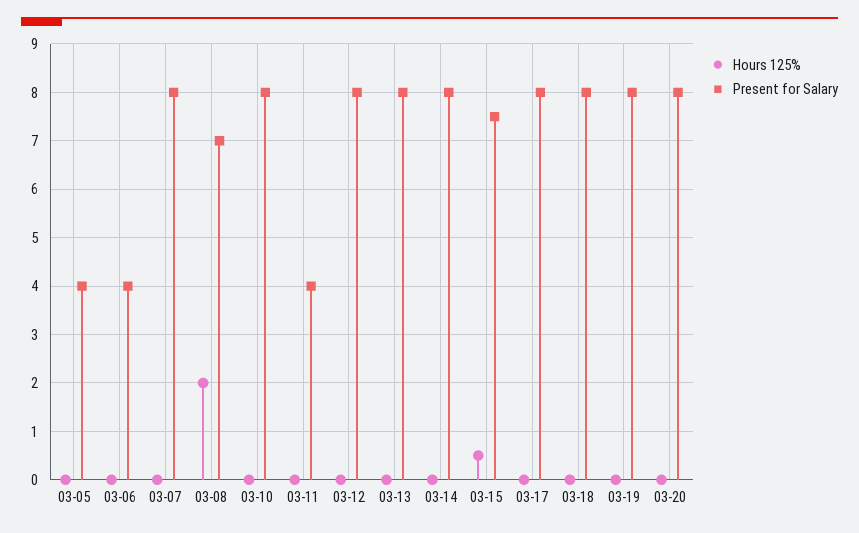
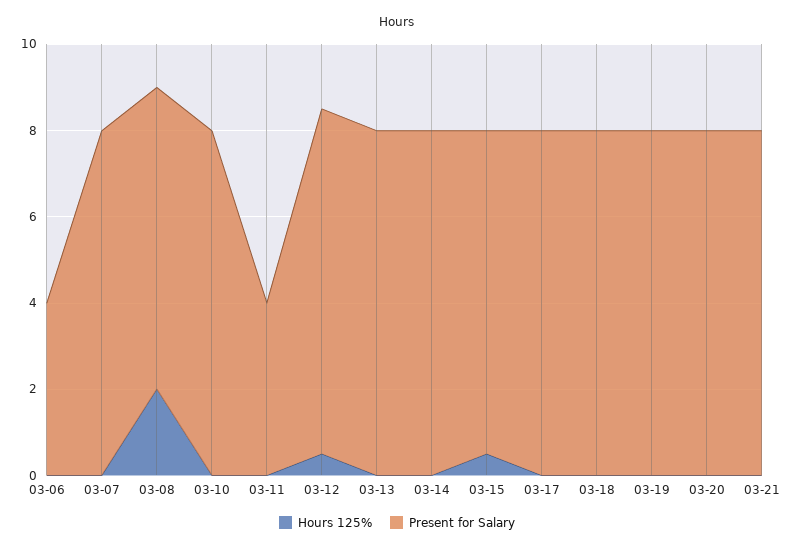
Hours 125%, 03-05: 0 -> none
Present for Salary, 03-05: 4 -> none
Hours 125%, 03-12: 0 -> 0.5
Hours 125%, 03-21: none -> 0
Present for Salary, 03-21: none -> 8

